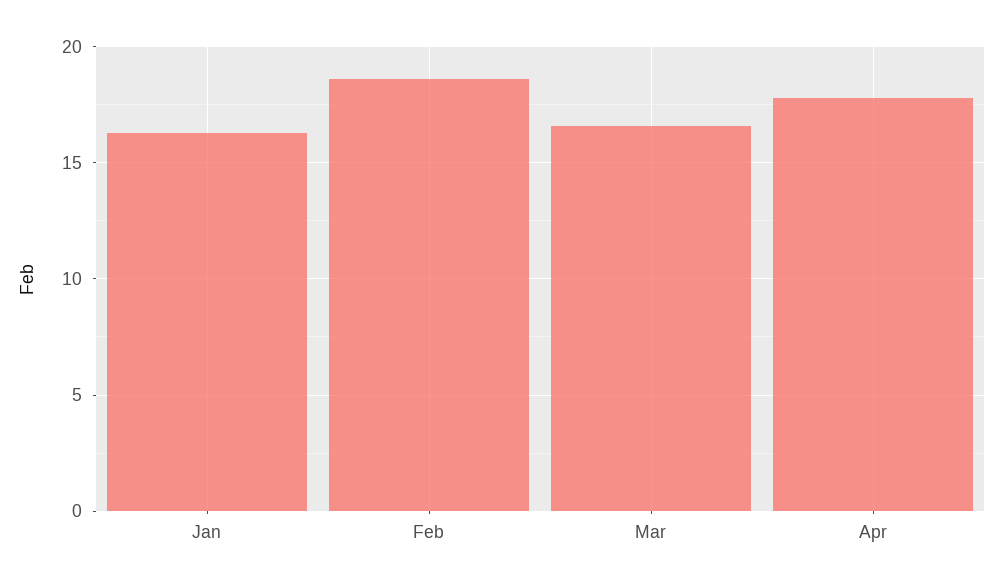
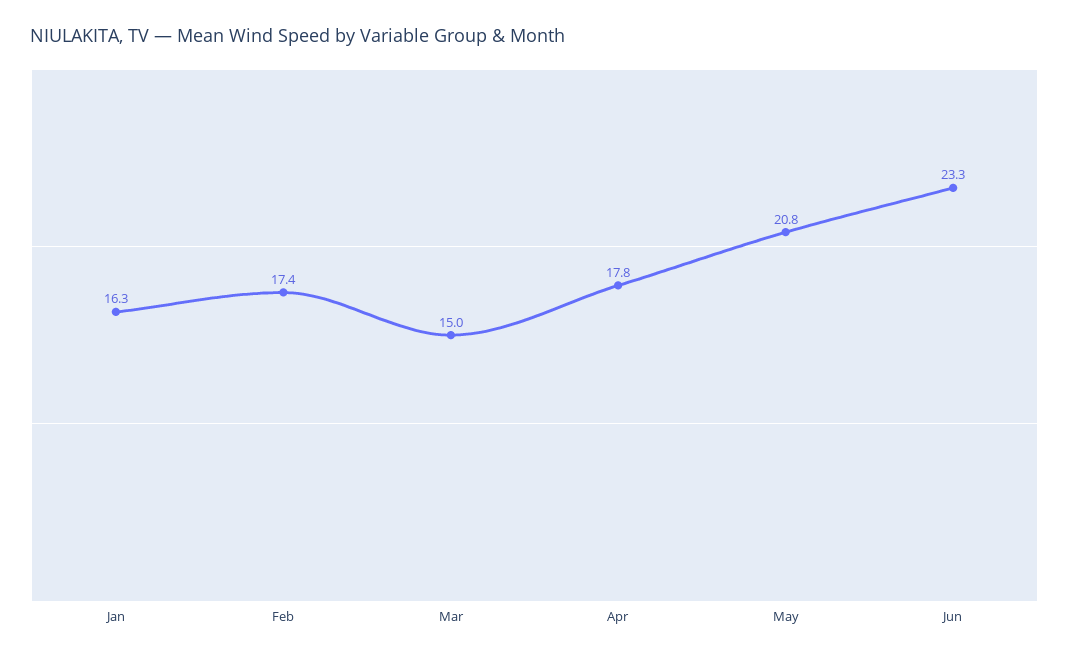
Feb: 18.5 -> 17.4
Mar: 16.5 -> 15
May: none -> 20.8
Jun: none -> 23.3

